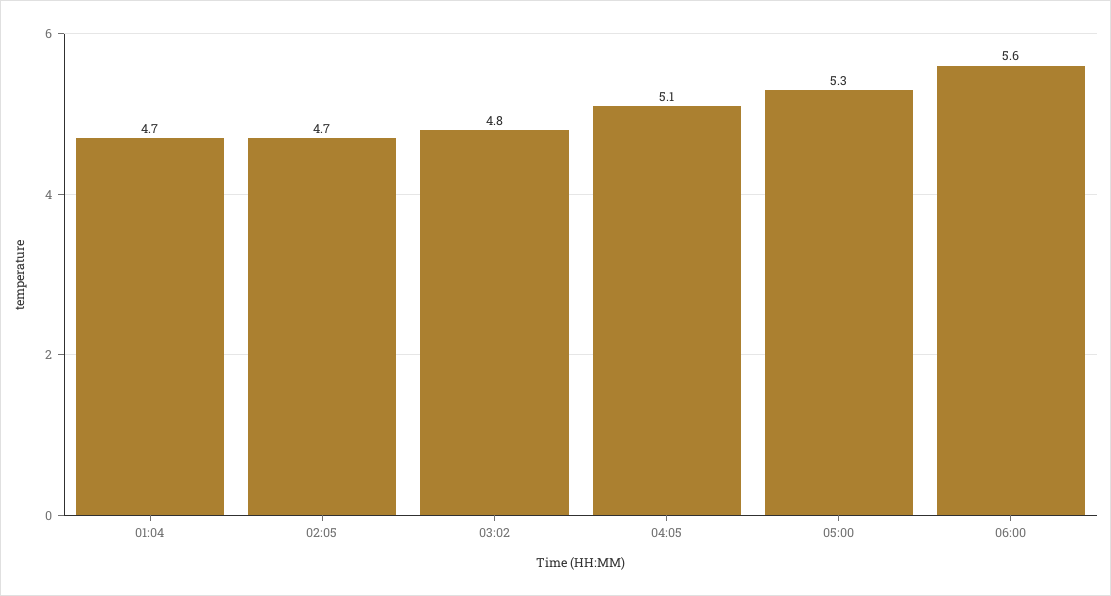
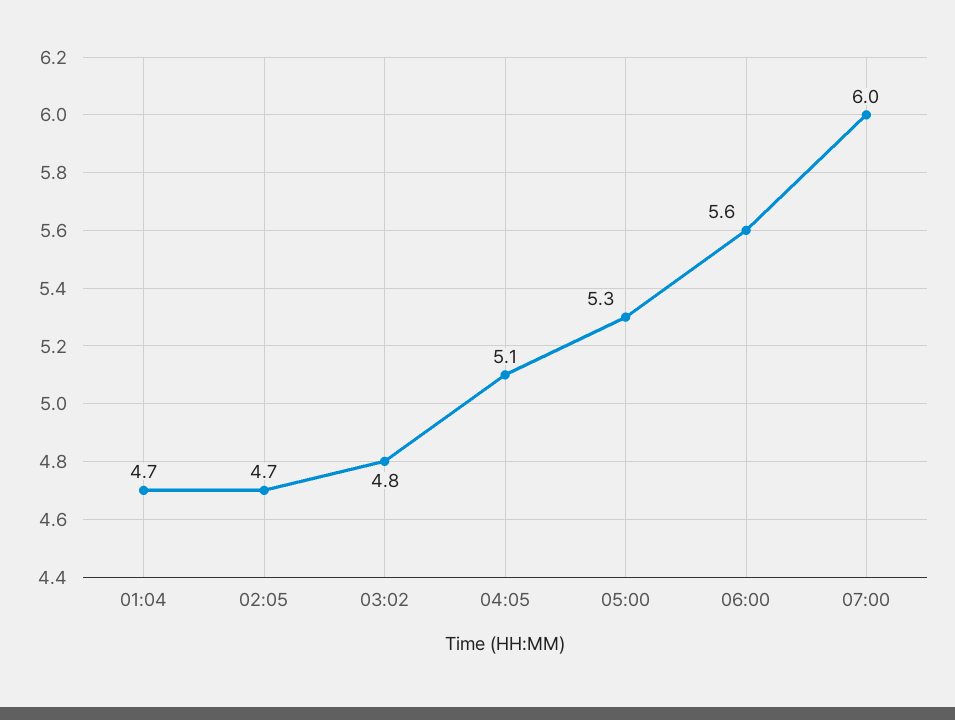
07:00: none -> 6

